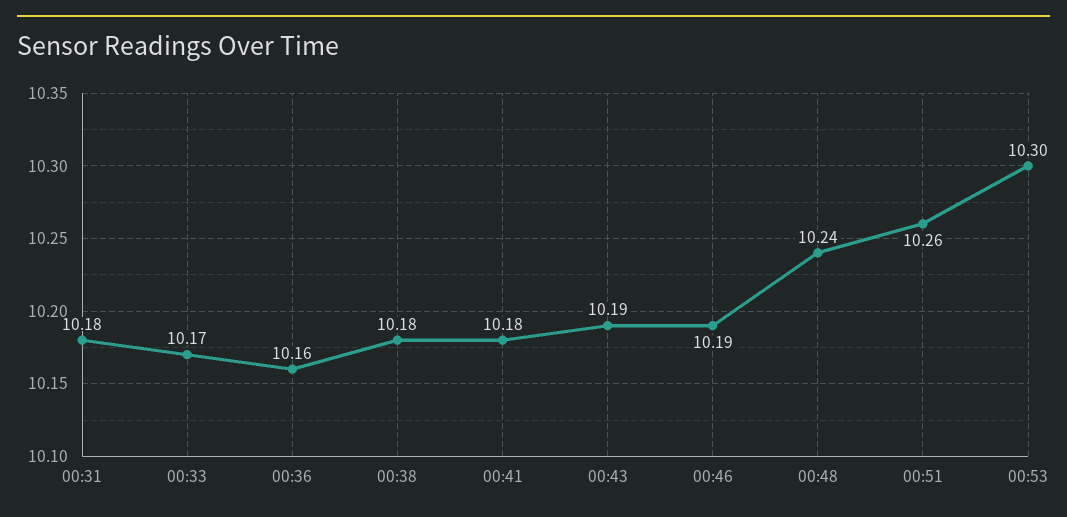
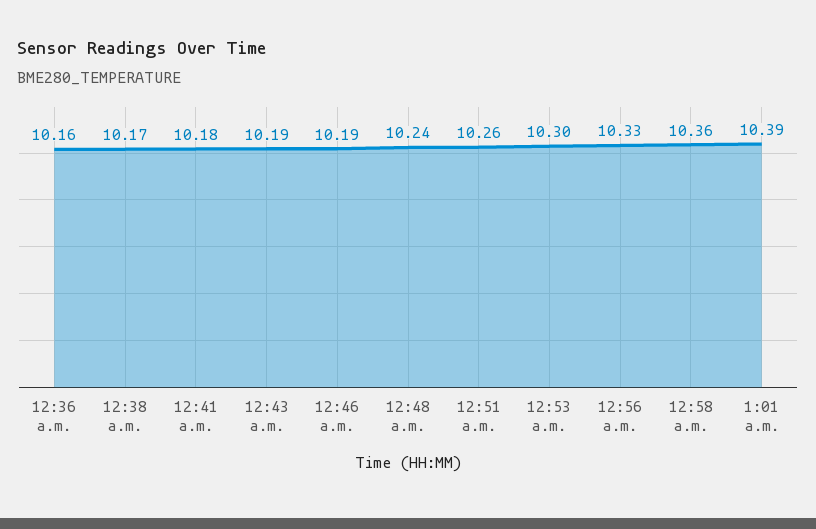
00:31: 10.18 -> none
00:33: 10.17 -> none
00:38: 10.18 -> 10.17
12:56 a.m.: none -> 10.33
12:58 a.m.: none -> 10.36
1:01 a.m.: none -> 10.39

